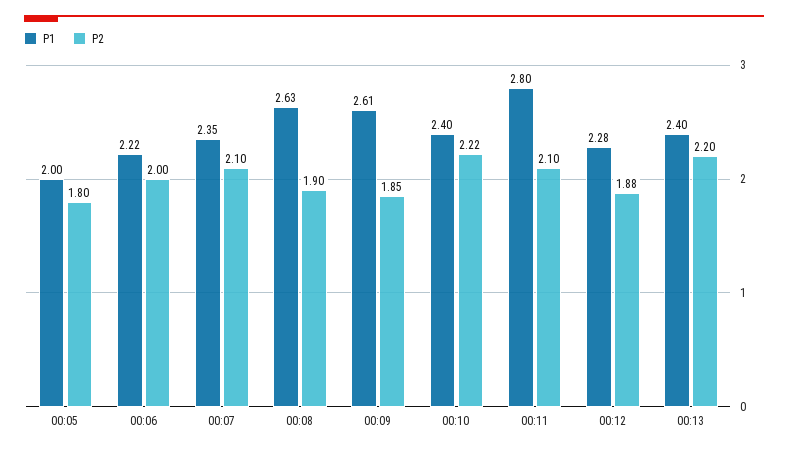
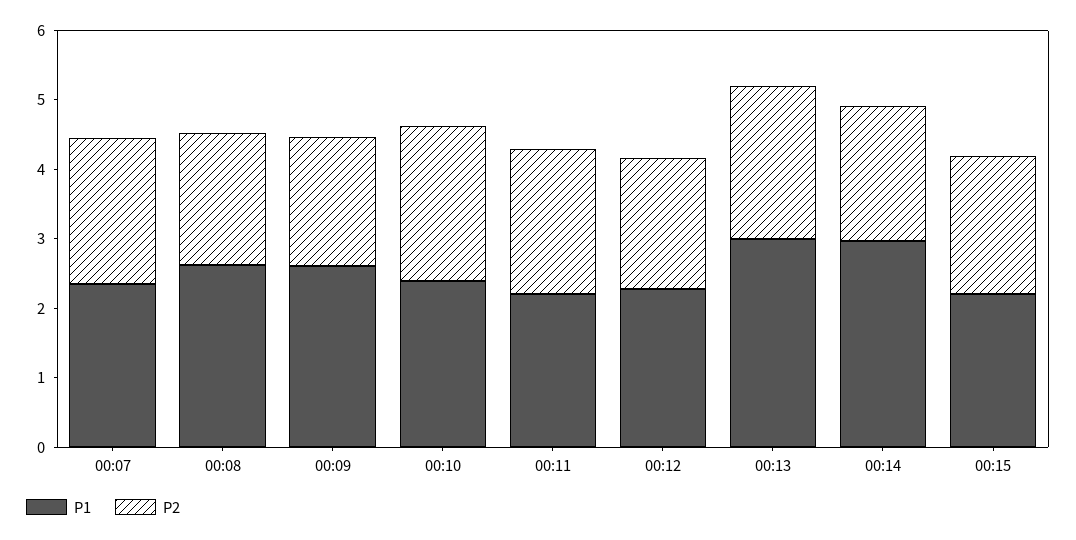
P1, 00:05: 2 -> none
P2, 00:05: 1.8 -> none
P1, 00:06: 2.22 -> none
P2, 00:06: 2 -> none
P1, 00:11: 2.8 -> 2.2
P1, 00:13: 2.4 -> 3
P1, 00:14: none -> 3
P2, 00:14: none -> 2
P1, 00:15: none -> 2.2
P2, 00:15: none -> 2

